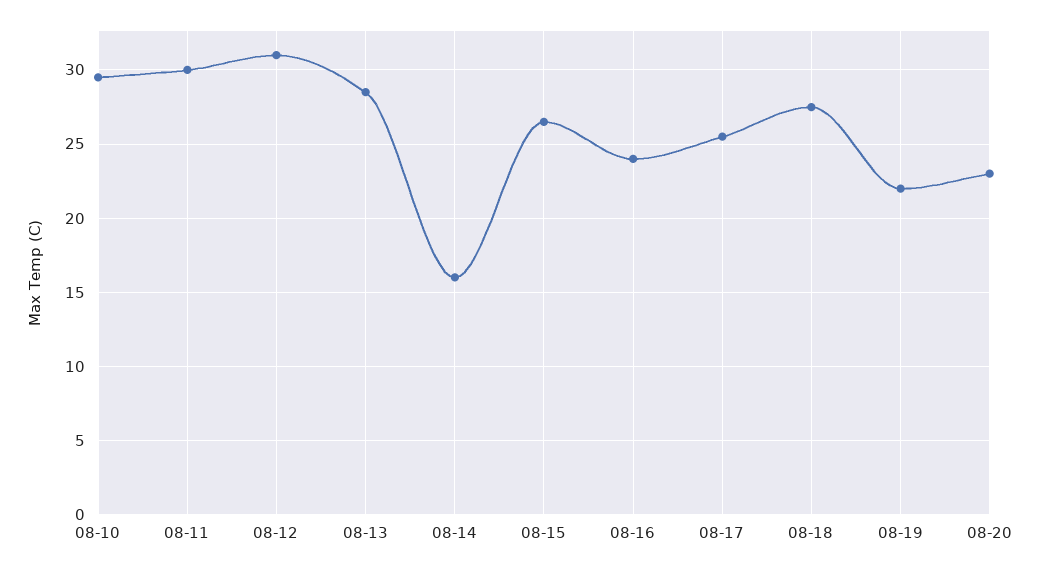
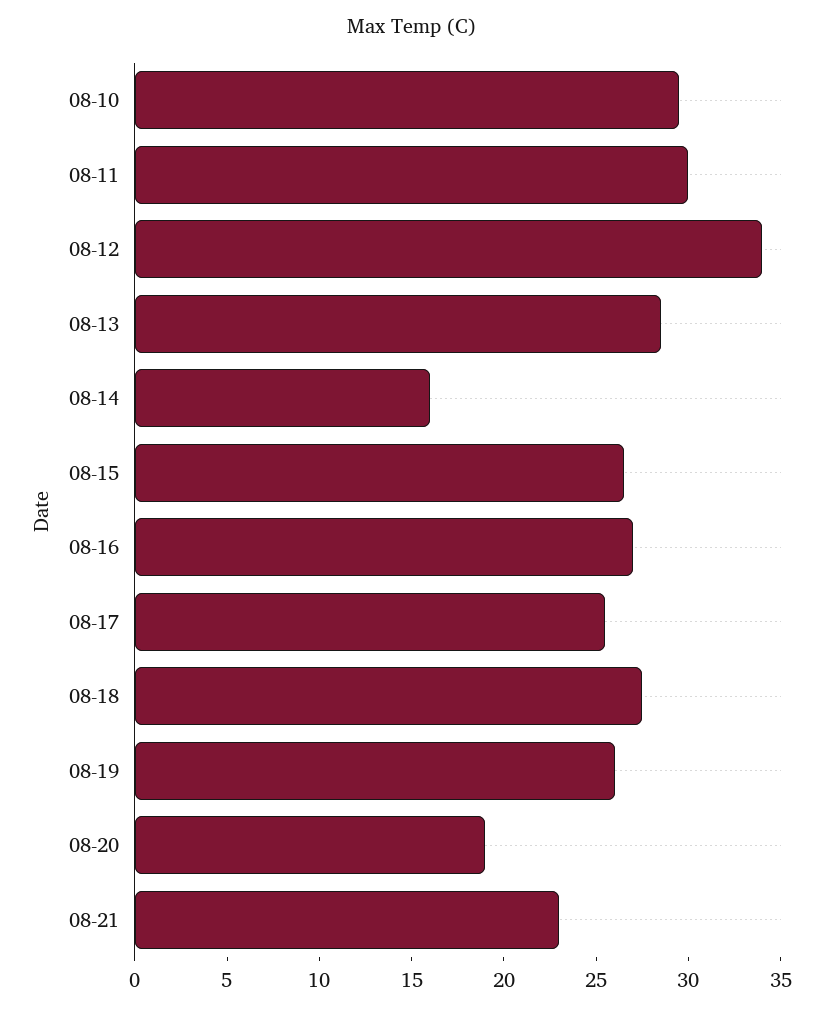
08-12: 31 -> 34
08-16: 24 -> 27
08-19: 22 -> 26
08-20: 23 -> 19
08-21: none -> 23

